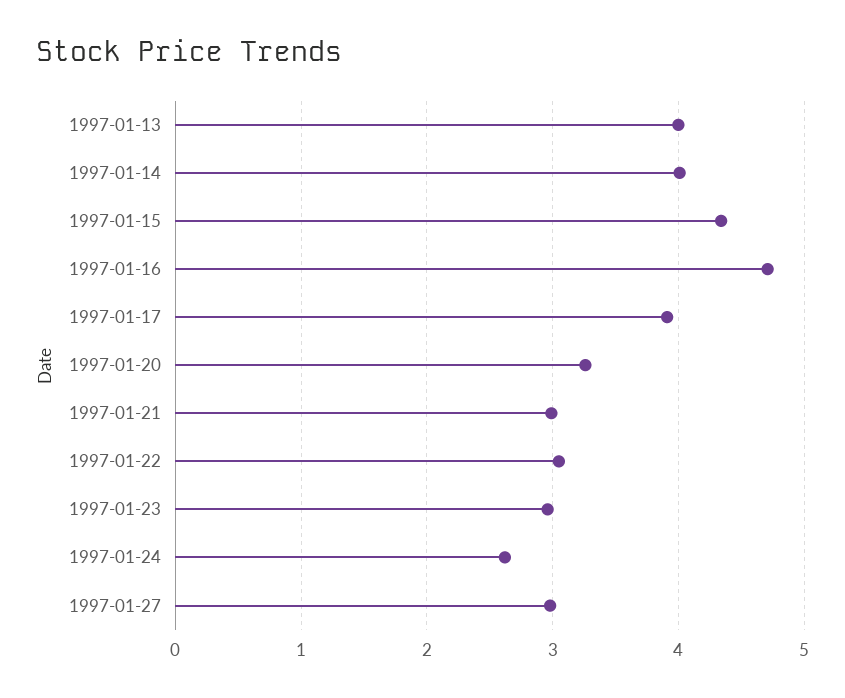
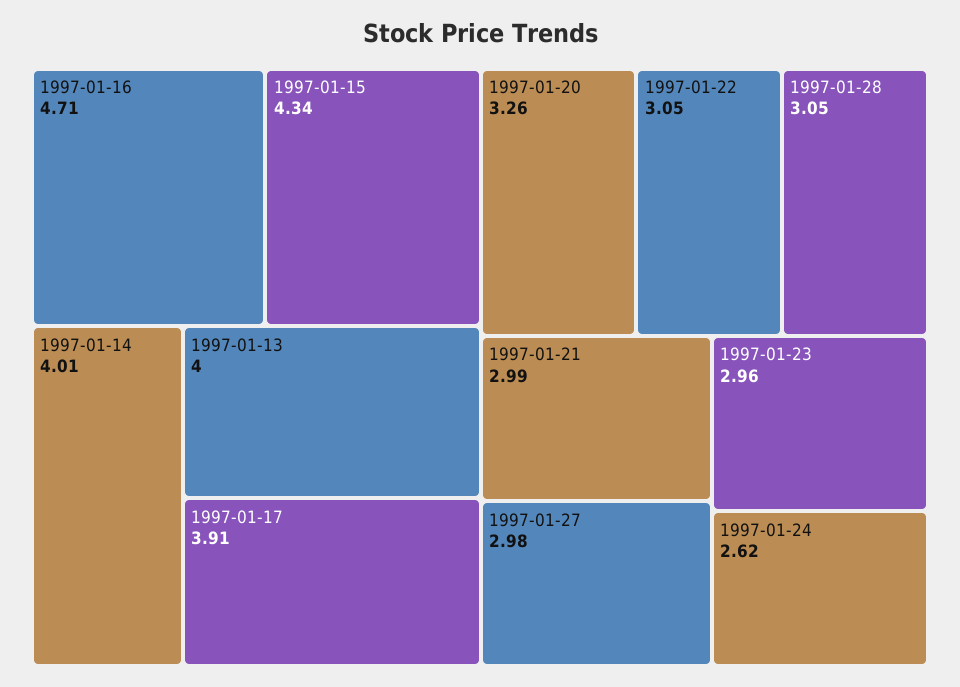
1997-01-28: none -> 3.05

